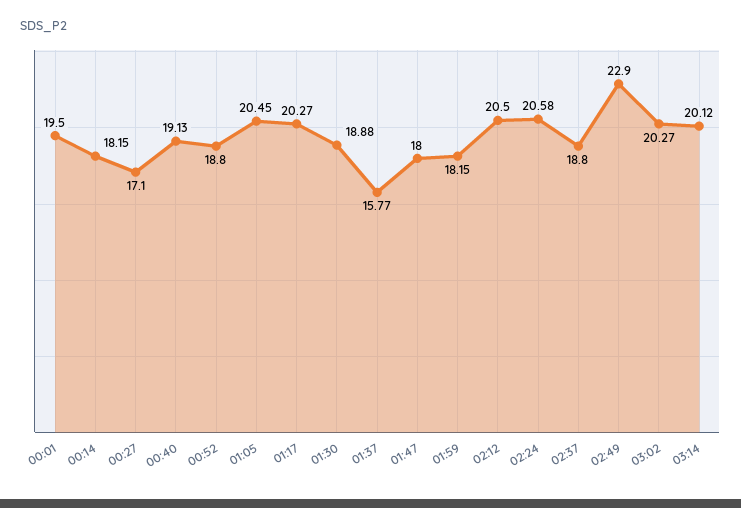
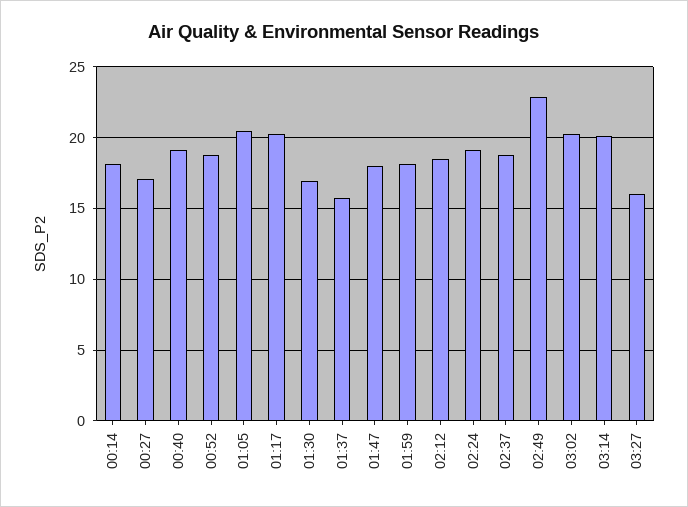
00:01: 19.5 -> none
01:30: 18.88 -> 17
02:12: 20.5 -> 18.5
02:24: 20.58 -> 19
03:27: none -> 16

